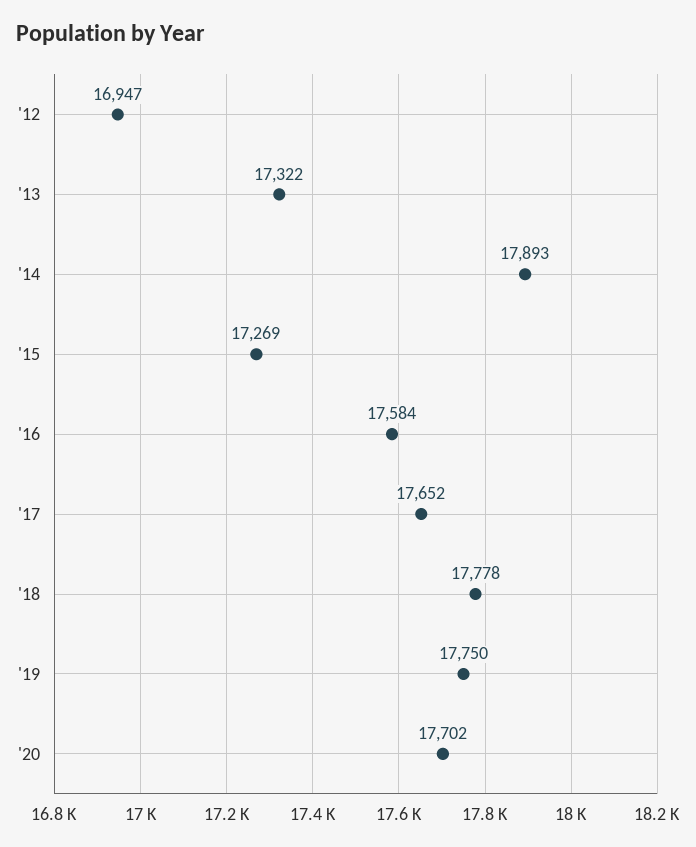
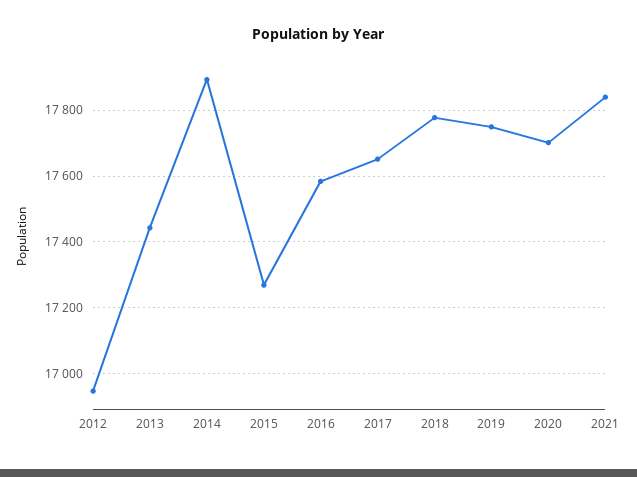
'13: 17322 -> 17440
2021: none -> 17840

